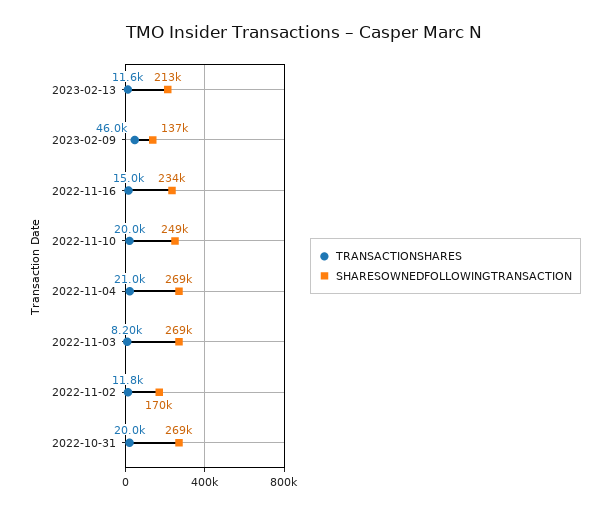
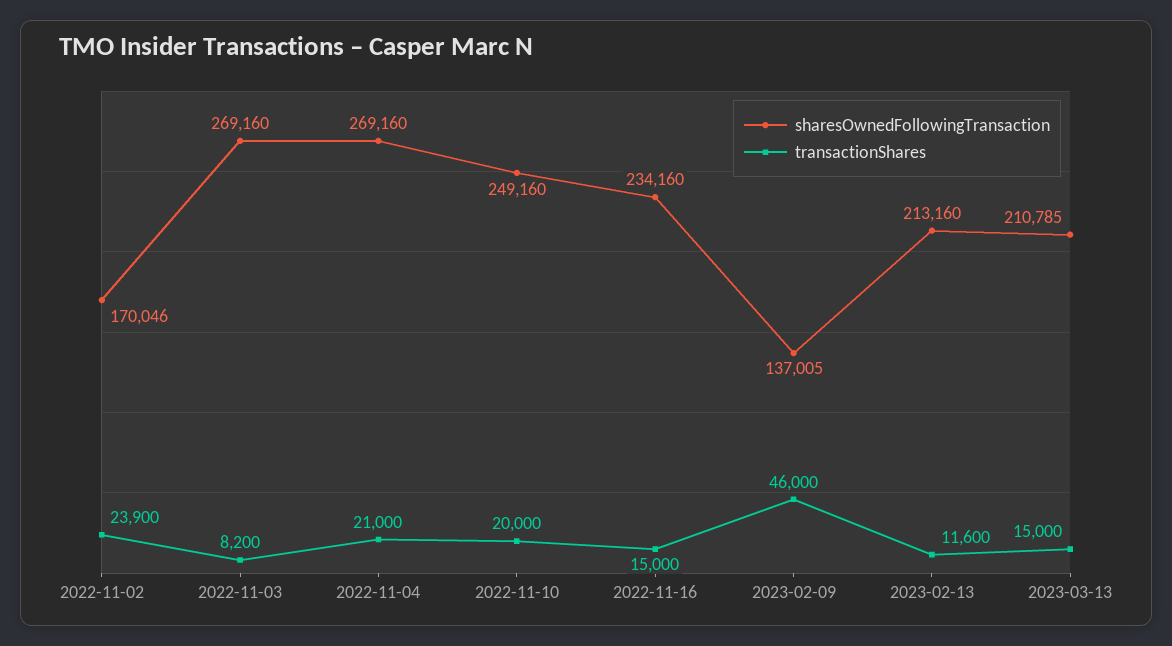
TRANSACTIONSHARES, 2022-11-02: 11800 -> 23900
TRANSACTIONSHARES, 2022-10-31: 20000 -> none
SHARESOWNEDFOLLOWINGTRANSACTION, 2022-10-31: 269000 -> none
SHARESOWNEDFOLLOWINGTRANSACTION, 2023-03-13: none -> 210785
TRANSACTIONSHARES, 2023-03-13: none -> 15000

